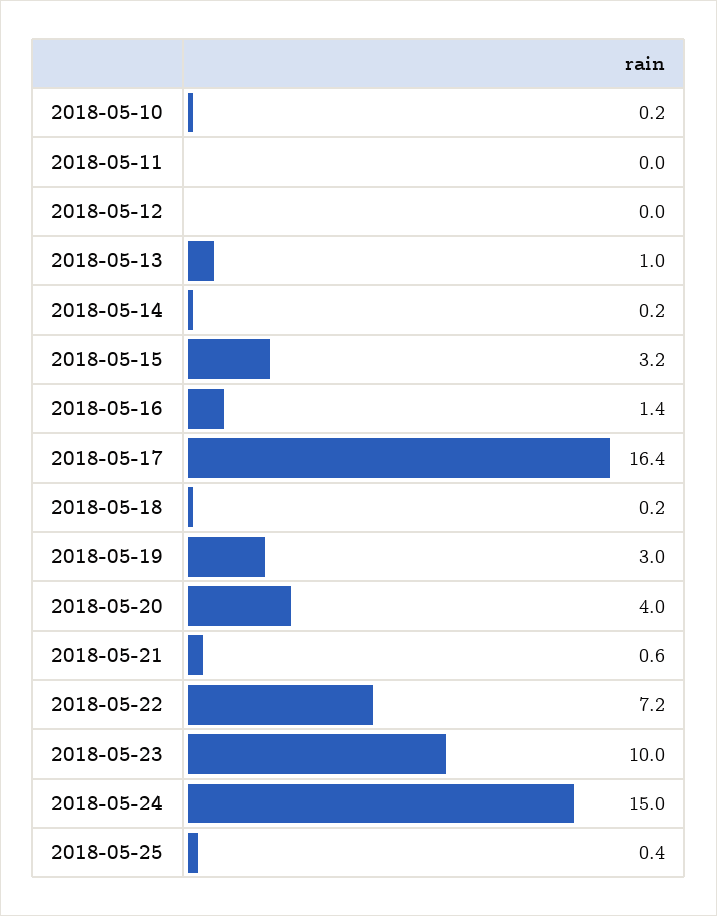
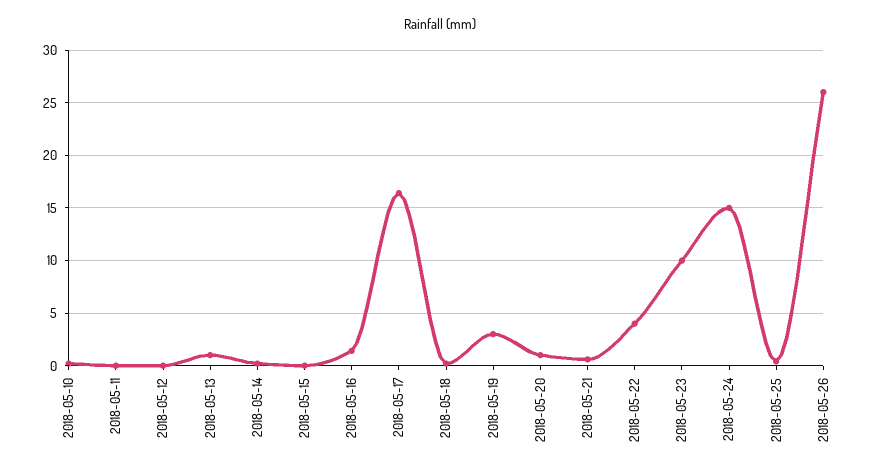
2018-05-15: 3.2 -> 0
2018-05-20: 4 -> 1
2018-05-22: 7.2 -> 4
2018-05-26: none -> 26

